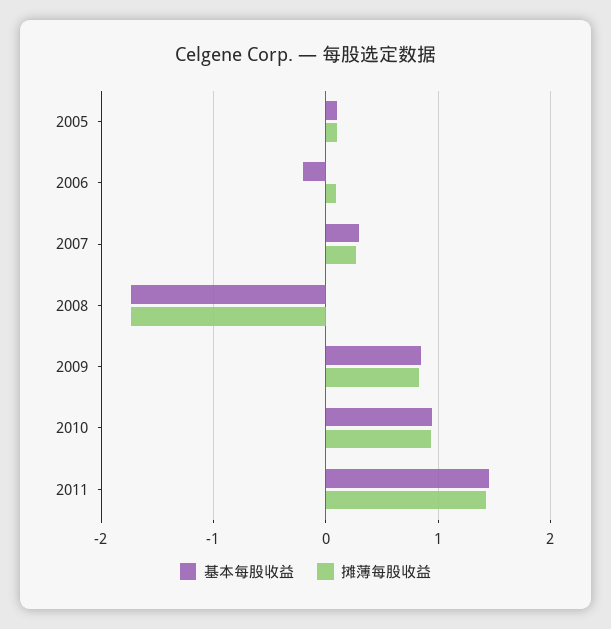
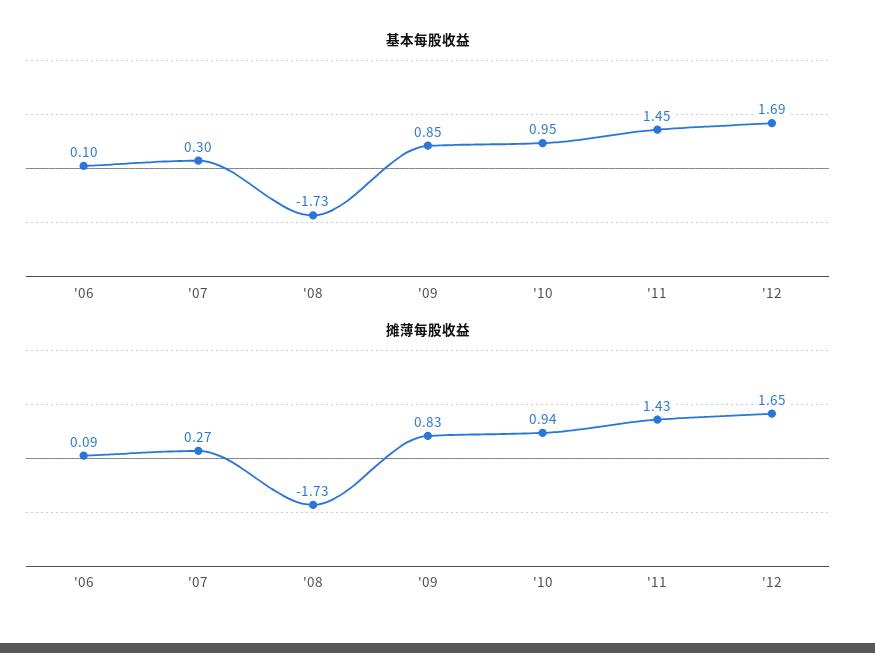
基本每股收益, 2005: 0.1 -> none
摊薄每股收益, 2005: 0.1 -> none
基本每股收益, 2006: -0.2 -> 0.1
基本每股收益, '12: none -> 1.69
摊薄每股收益, '12: none -> 1.65

